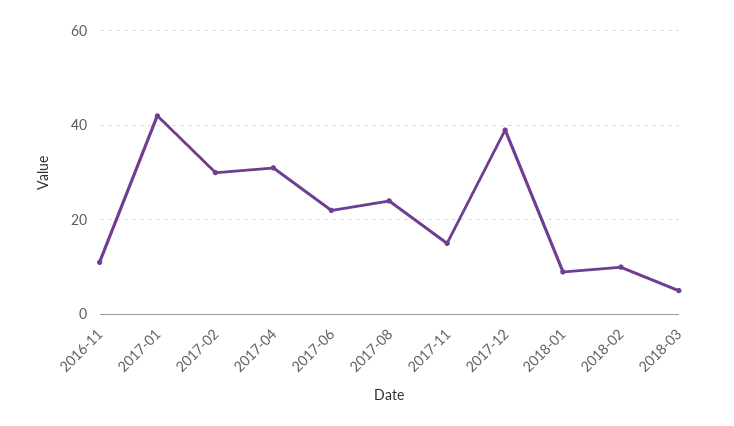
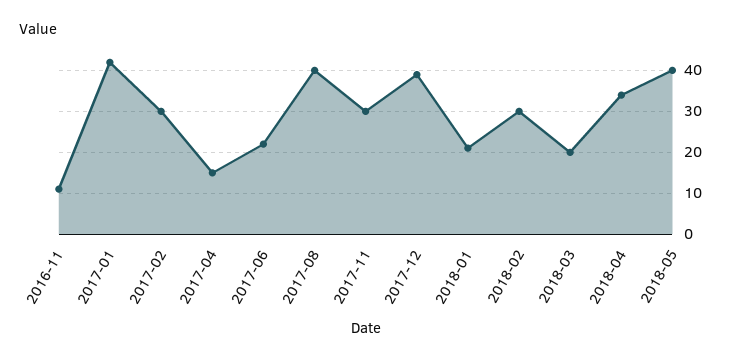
2017-04: 30 -> 15
2017-08: 25 -> 40
2017-11: 15 -> 30
2018-01: 10 -> 20
2018-02: 10 -> 30
2018-03: 5 -> 20
2018-04: none -> 35
2018-05: none -> 40

